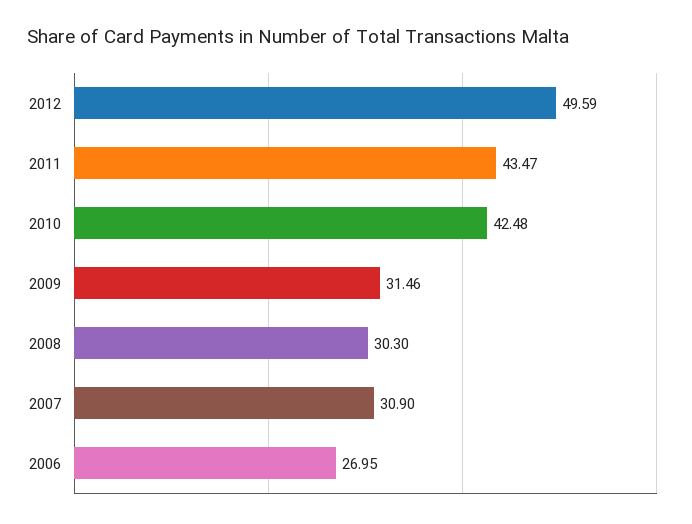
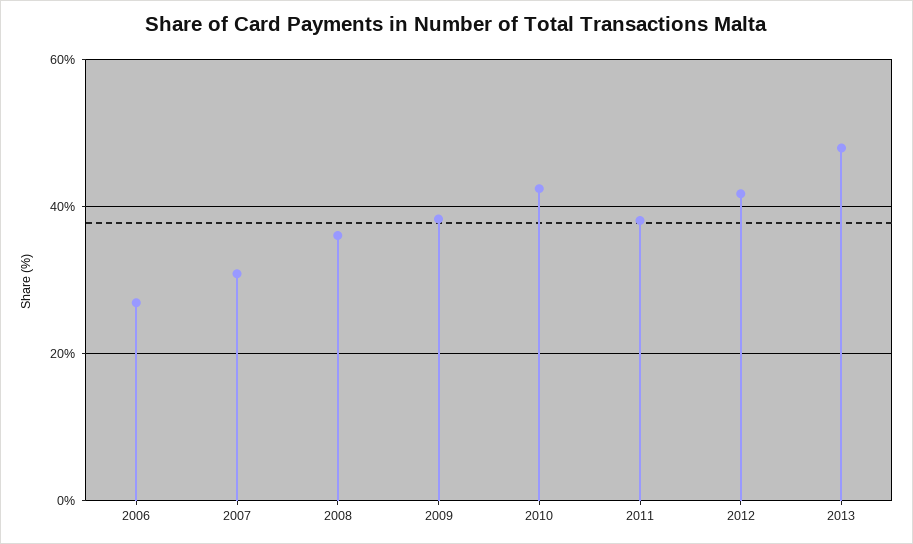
2012: 49.59 -> 42
2011: 43.47 -> 38
2009: 31.46 -> 38
2008: 30.3 -> 36
2013: none -> 48

